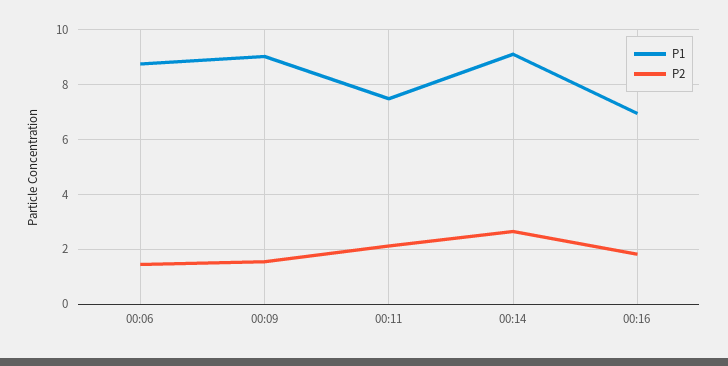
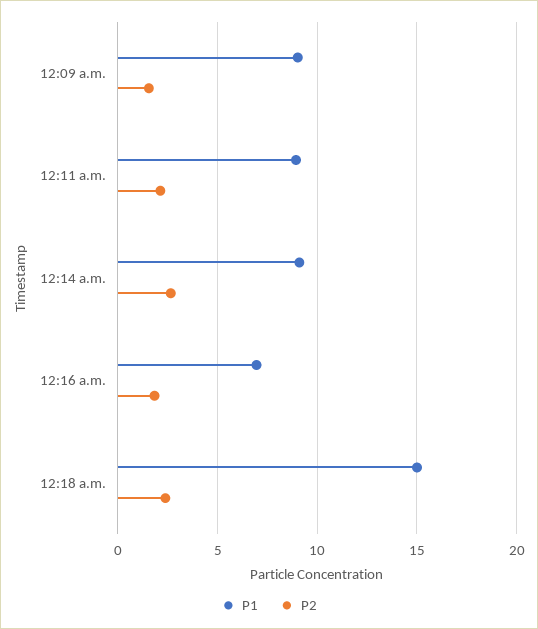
P1, 00:06: 8.75 -> none
P2, 00:06: 1.5 -> none
P1, 00:11: 7.5 -> 9
P1, 12:18 a.m.: none -> 15
P2, 12:18 a.m.: none -> 2.5

